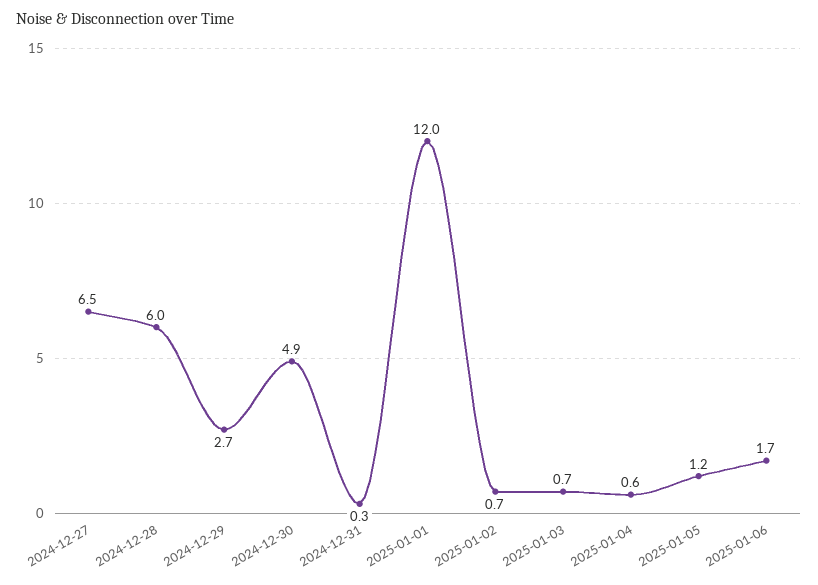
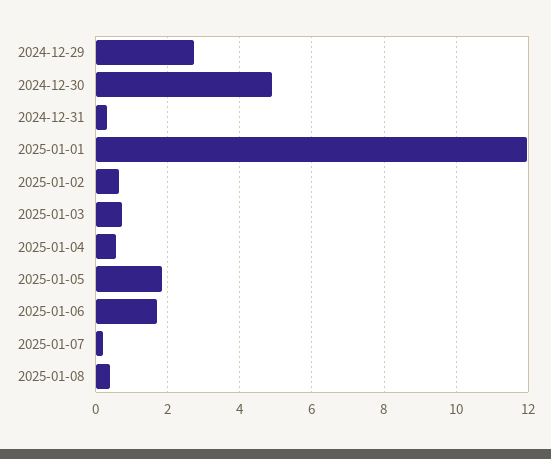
2024-12-27: 6.5 -> none
2024-12-28: 6 -> none
2025-01-05: 1.2 -> 1.8
2025-01-07: none -> 0.2
2025-01-08: none -> 0.4

